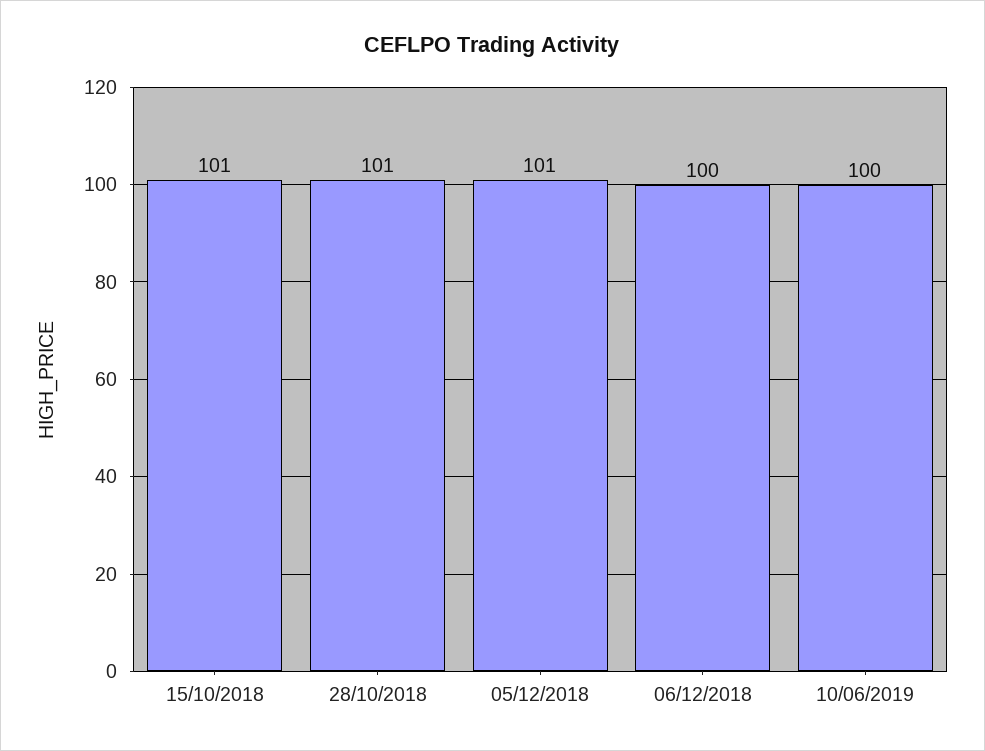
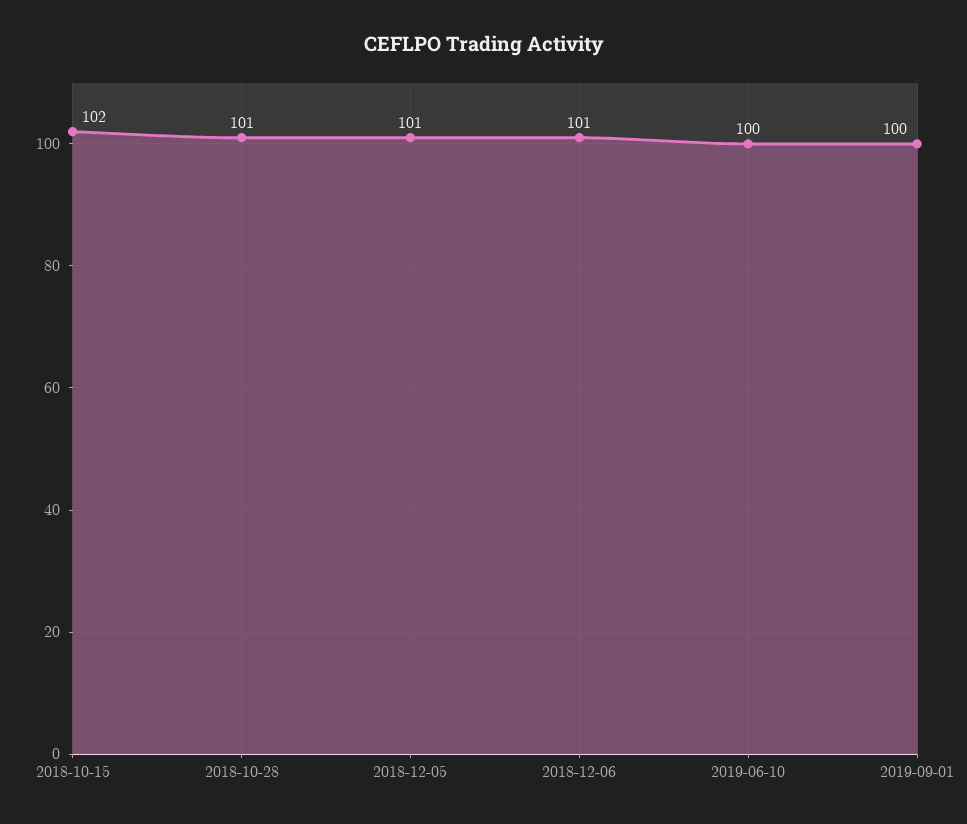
15/10/2018: 101 -> 102
06/12/2018: 100 -> 101
2019-09-01: none -> 100

